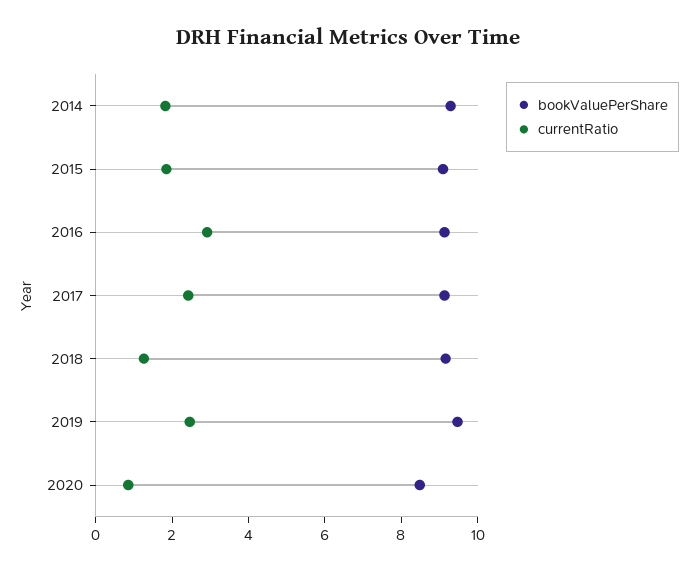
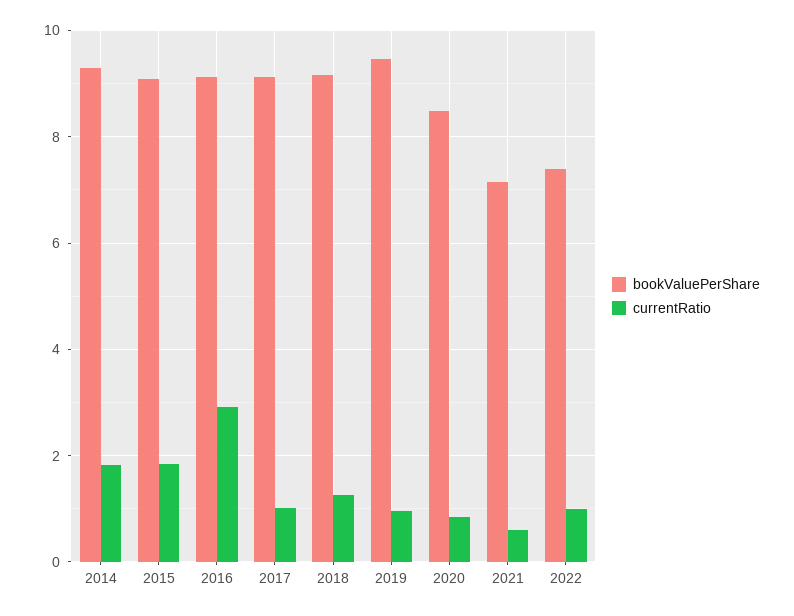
currentRatio, 2017: 2.5 -> 1
currentRatio, 2019: 2.5 -> 1
bookValuePerShare, 2021: none -> 7.2
currentRatio, 2021: none -> 0.6
bookValuePerShare, 2022: none -> 7.4
currentRatio, 2022: none -> 1

